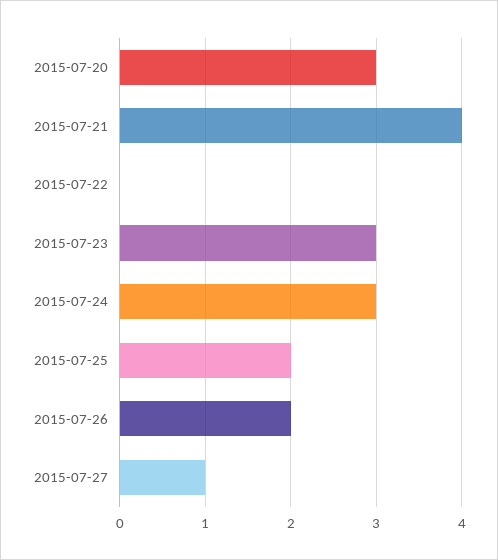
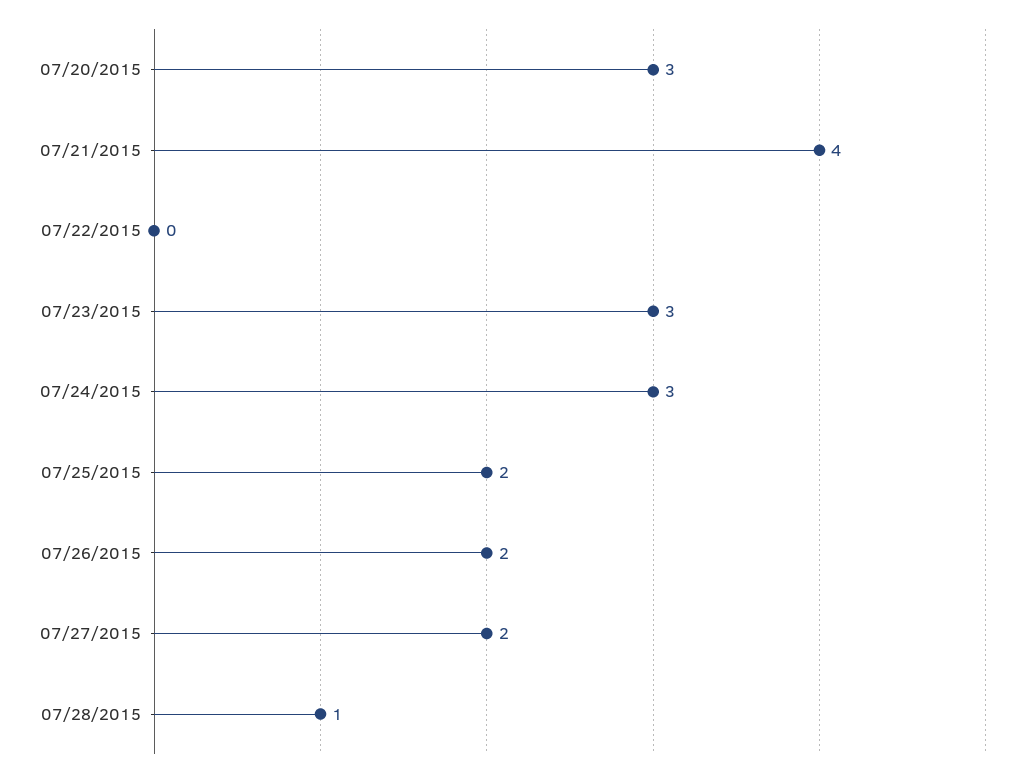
2015-07-27: 1 -> 2
07/28/2015: none -> 1

